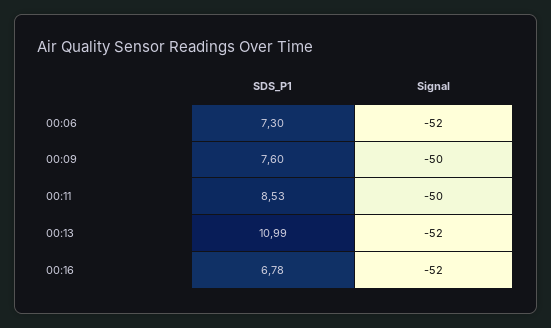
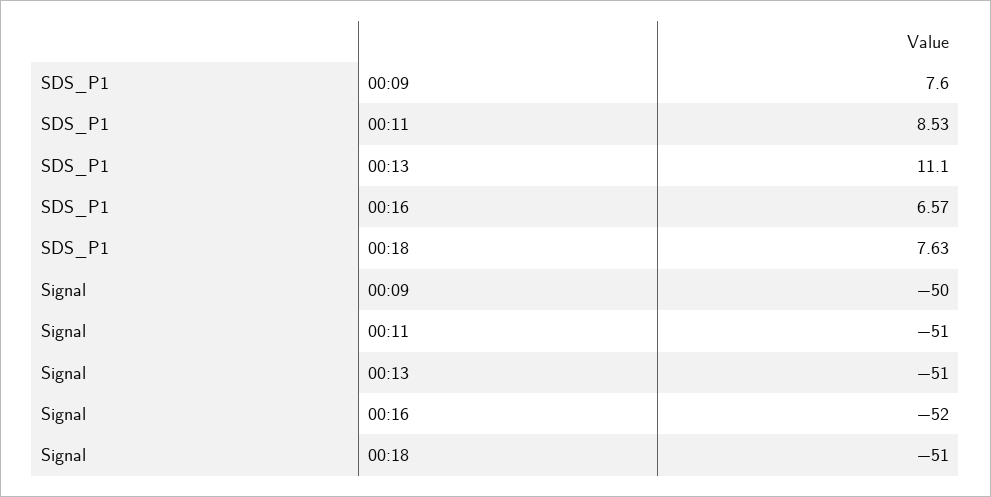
SDS_P1, 00:06: 7.3 -> none
Signal, 00:06: -52 -> none
Signal, 00:11: -50 -> -51
SDS_P1, 00:13: 10.99 -> 11.1
Signal, 00:13: -52 -> -51
SDS_P1, 00:16: 6.78 -> 6.57
SDS_P1, 00:18: none -> 7.63
Signal, 00:18: none -> -51

